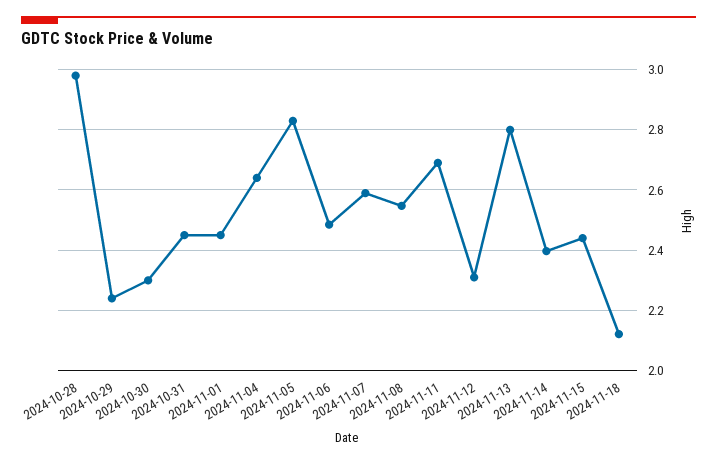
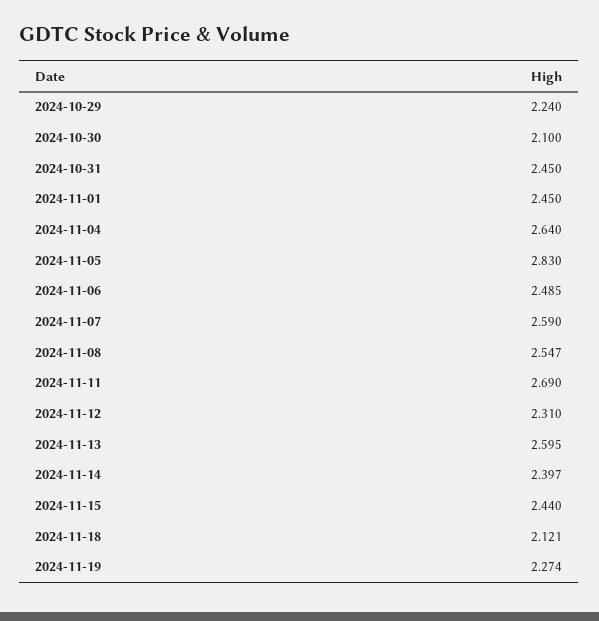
2024-10-28: 2.98 -> none
2024-10-30: 2.3 -> 2.1
2024-11-13: 2.8 -> 2.595
2024-11-19: none -> 2.274

